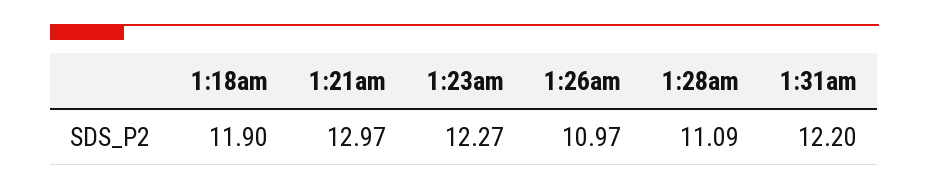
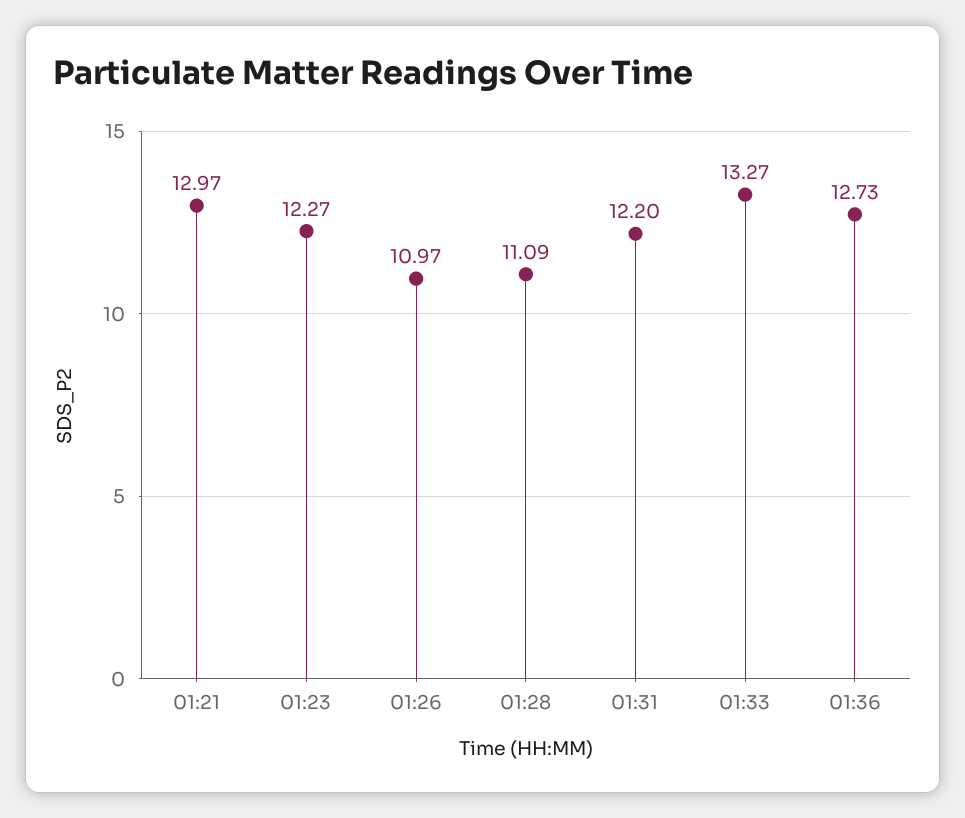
1:18am: 11.9 -> none
01:33: none -> 13.27
01:36: none -> 12.73

